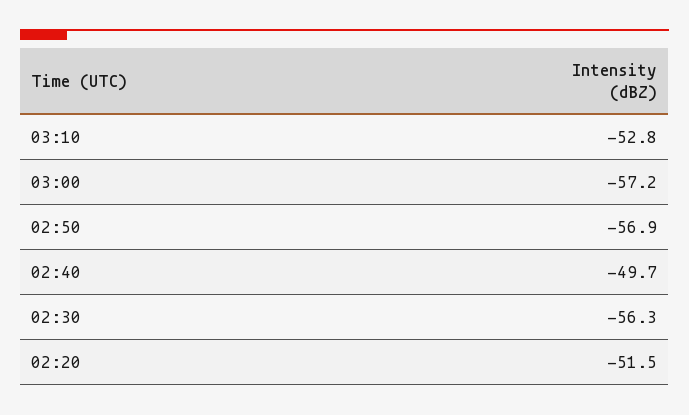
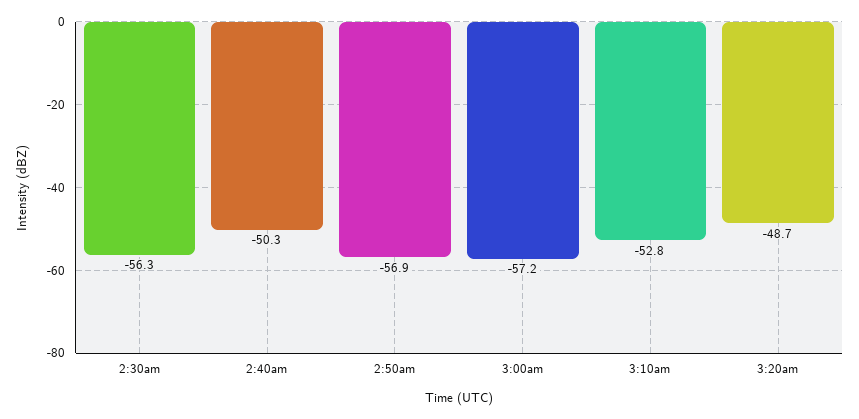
02:40: -49.7 -> -50.3
02:20: -51.5 -> none
3:20am: none -> -48.7

